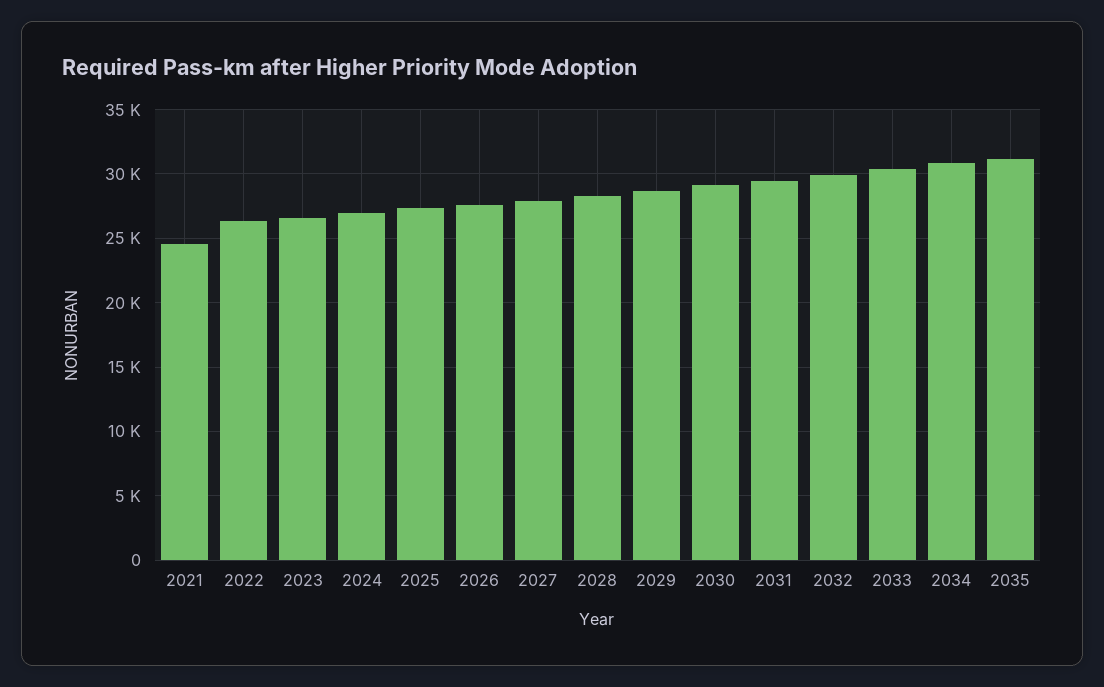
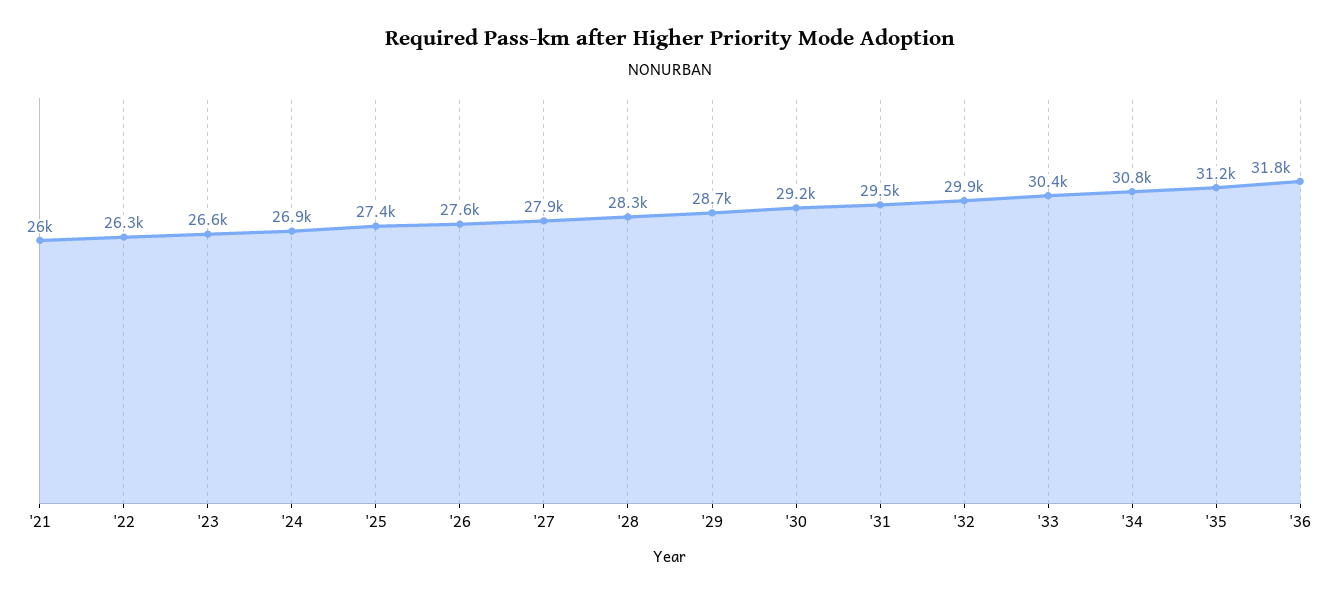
2021: 24500 -> 26000
'36: none -> 31800

